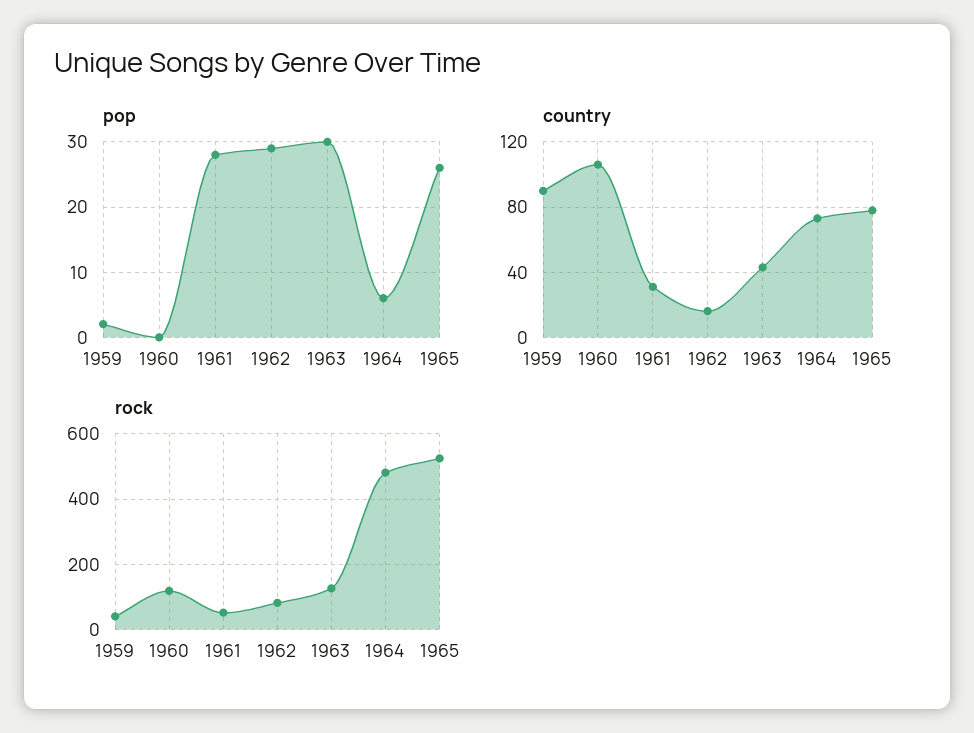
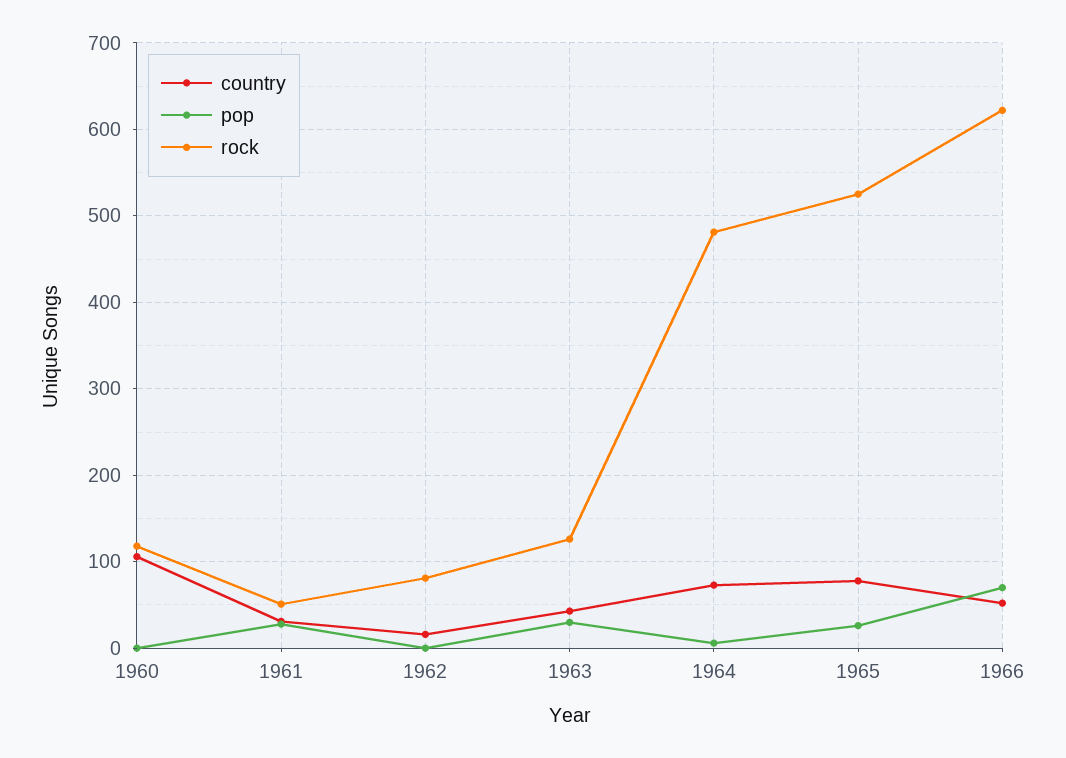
pop, 1959: 2 -> none
pop, 1962: 29 -> 0
country, 1959: 90 -> none
rock, 1959: 40 -> none
country, 1966: none -> 50
pop, 1966: none -> 70
rock, 1966: none -> 620

